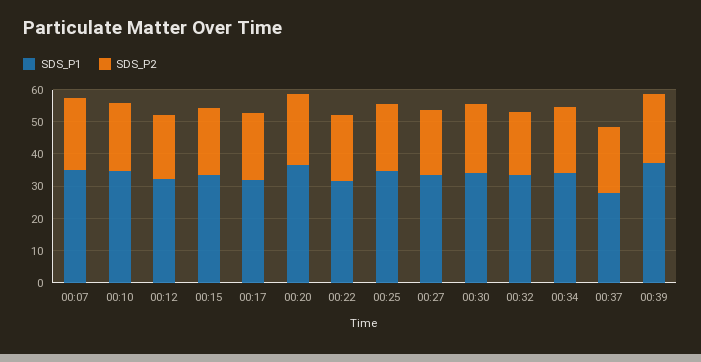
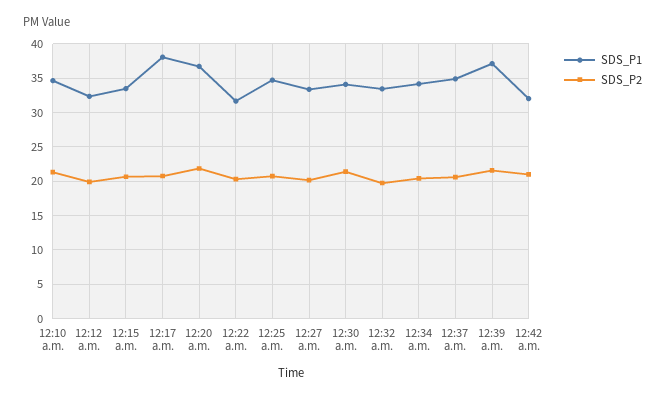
SDS_P1, 00:07: 35 -> none
SDS_P2, 00:07: 22.5 -> none
SDS_P1, 00:17: 32.5 -> 38
SDS_P1, 00:37: 27.5 -> 35
SDS_P1, 12:42 a.m.: none -> 32
SDS_P2, 12:42 a.m.: none -> 21

